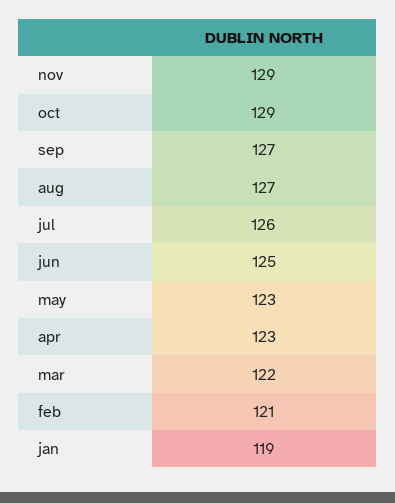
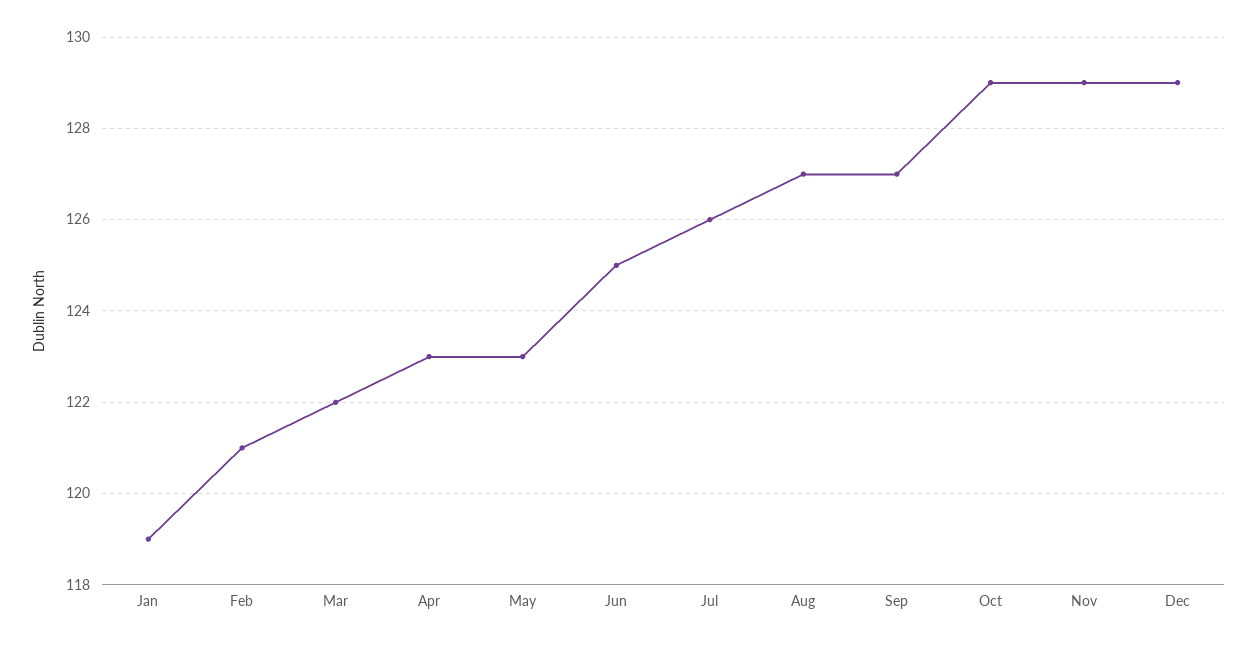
Dec: none -> 129

